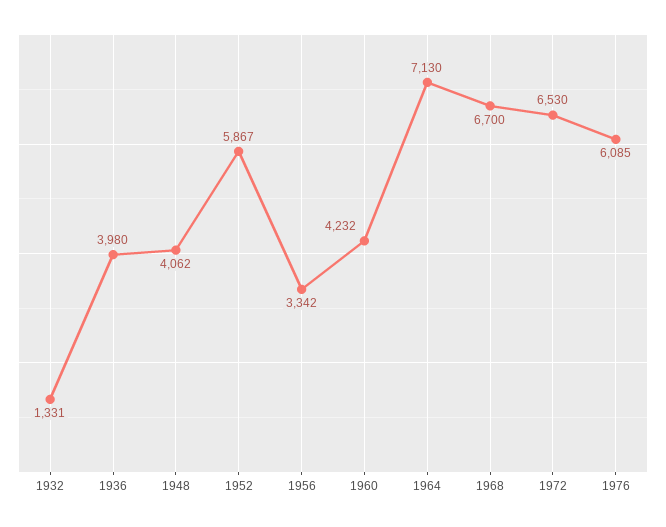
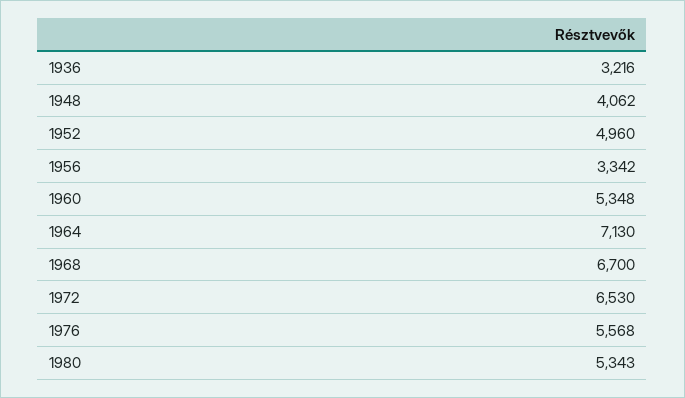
1932: 1331 -> none
1936: 3980 -> 3216
1952: 5867 -> 4960
1960: 4232 -> 5348
1976: 6085 -> 5568
1980: none -> 5343

